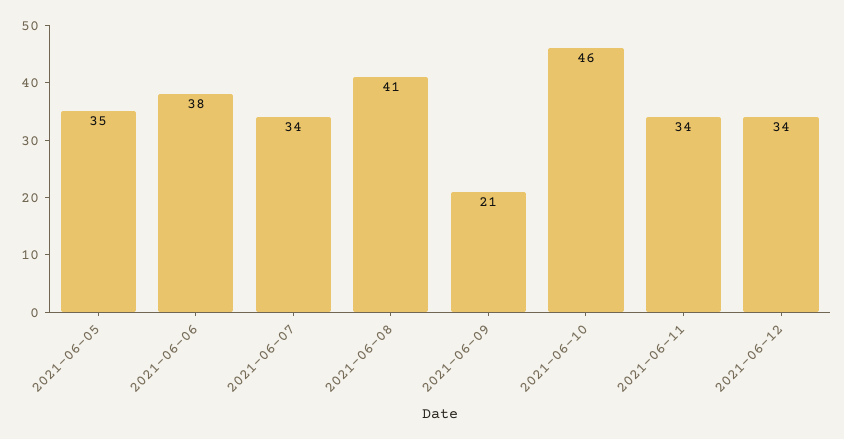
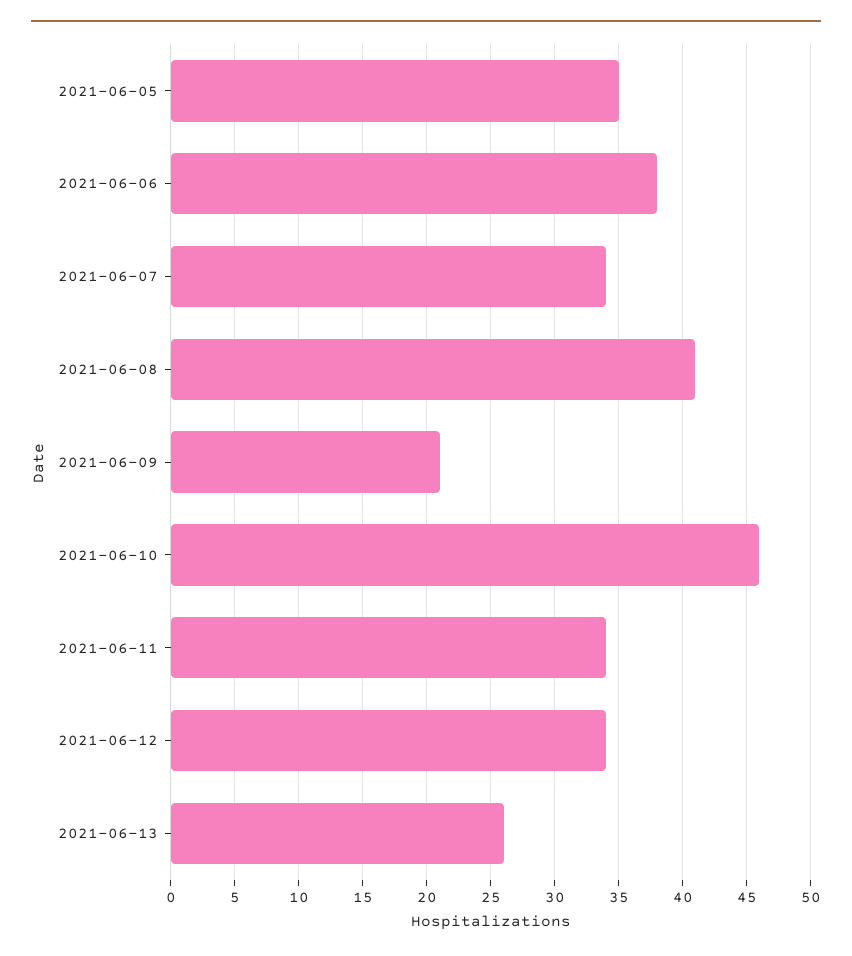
2021-06-13: none -> 26

